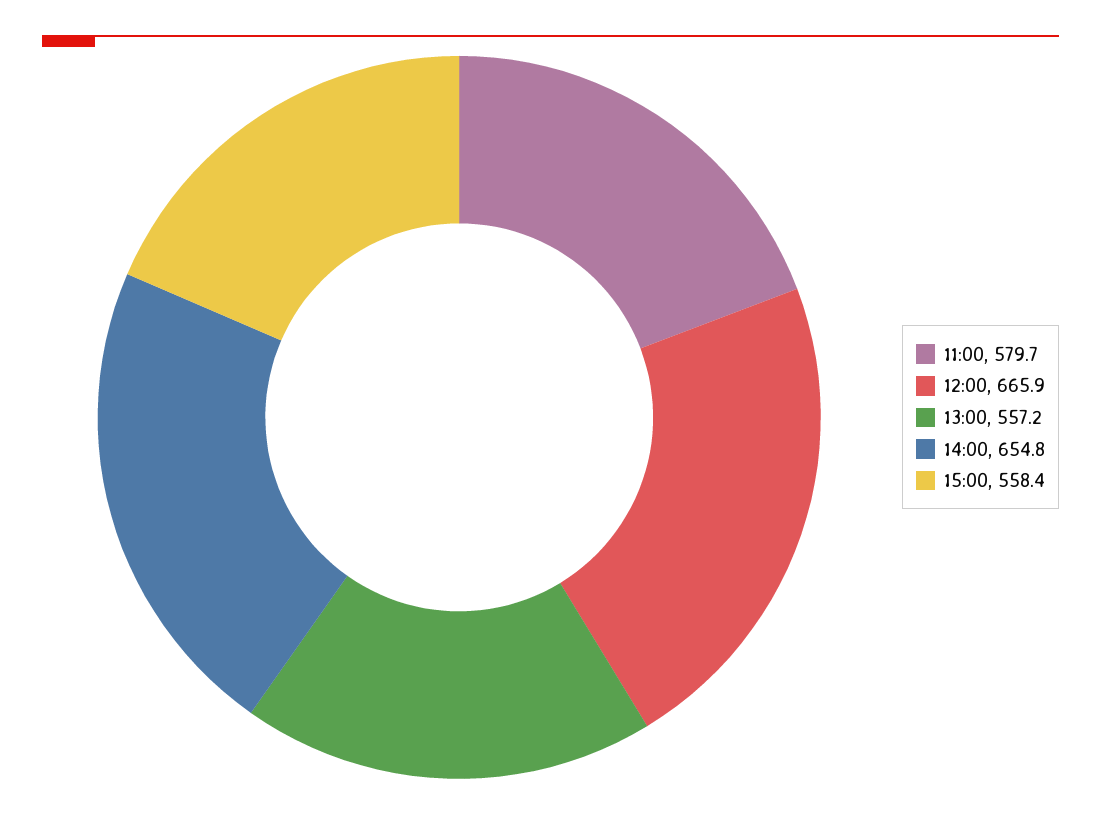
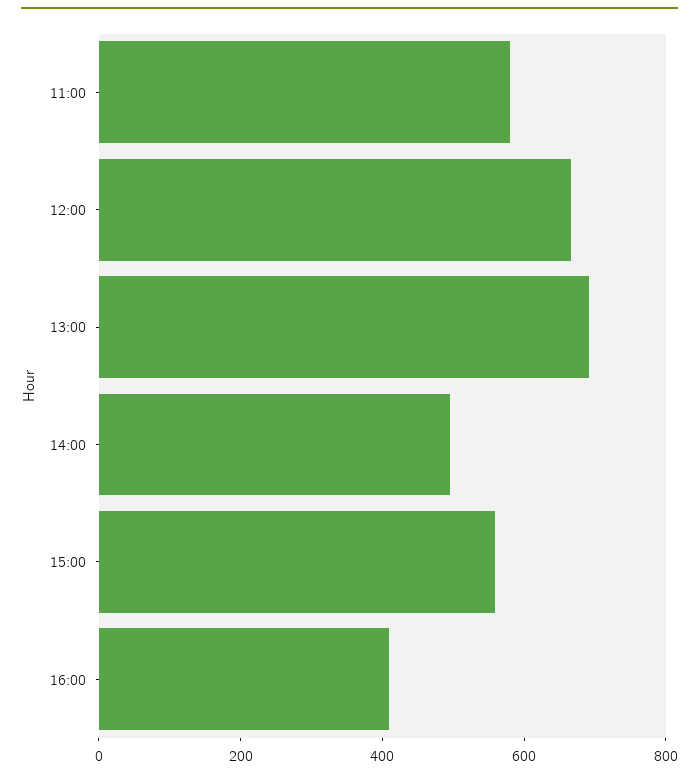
13:00: 557.2 -> 700
14:00: 654.8 -> 500
16:00: none -> 400

